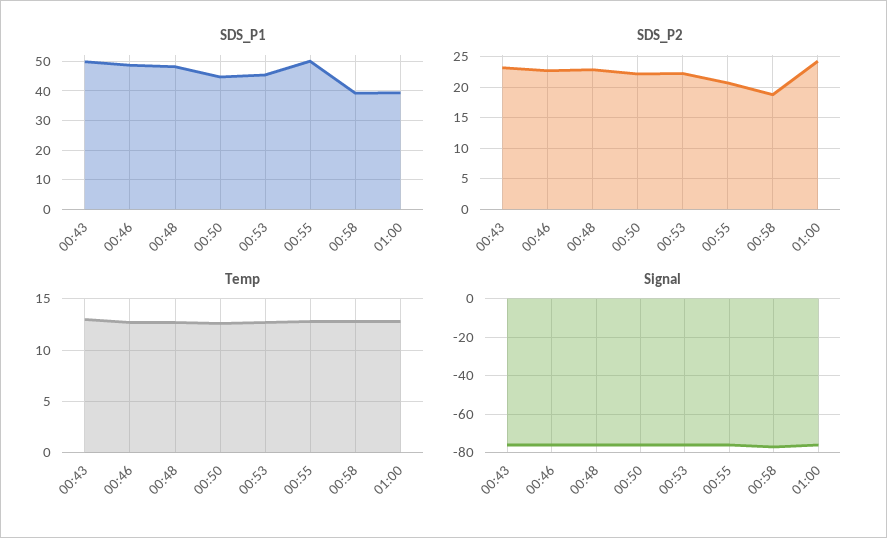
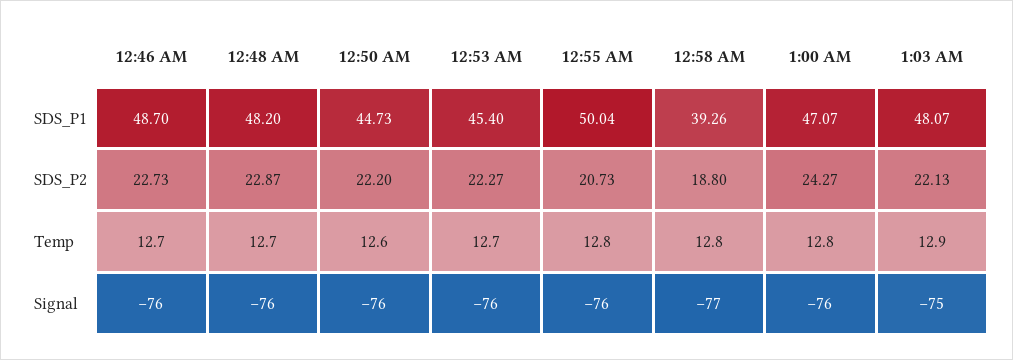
SDS_P1, 00:43: 50 -> none
SDS_P1, 01:00: 40 -> 47.07
SDS_P2, 00:43: 23 -> none
Temp, 00:43: 13 -> none
Signal, 00:43: -75 -> none
SDS_P1, 1:03 AM: none -> 48.07
SDS_P2, 1:03 AM: none -> 22.13
Temp, 1:03 AM: none -> 12.9
Signal, 1:03 AM: none -> -75

